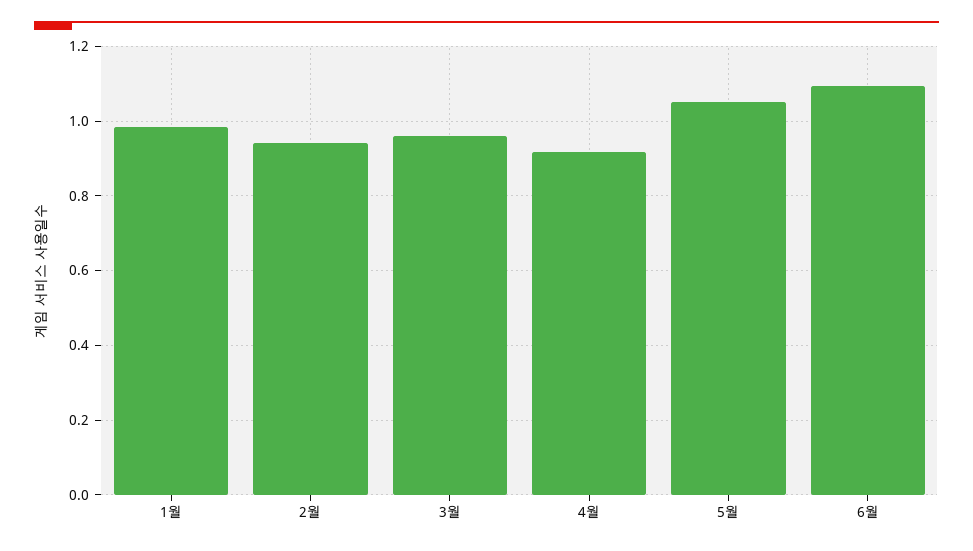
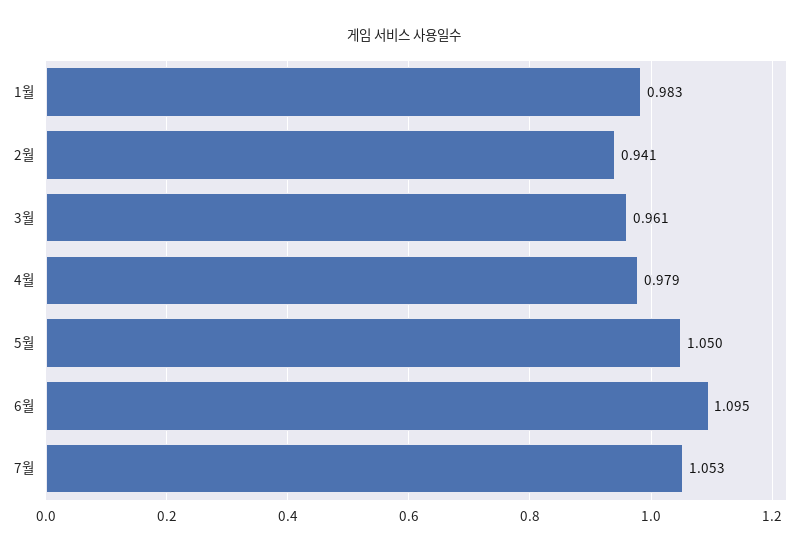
4월: 0.92 -> 0.979
7월: none -> 1.053

